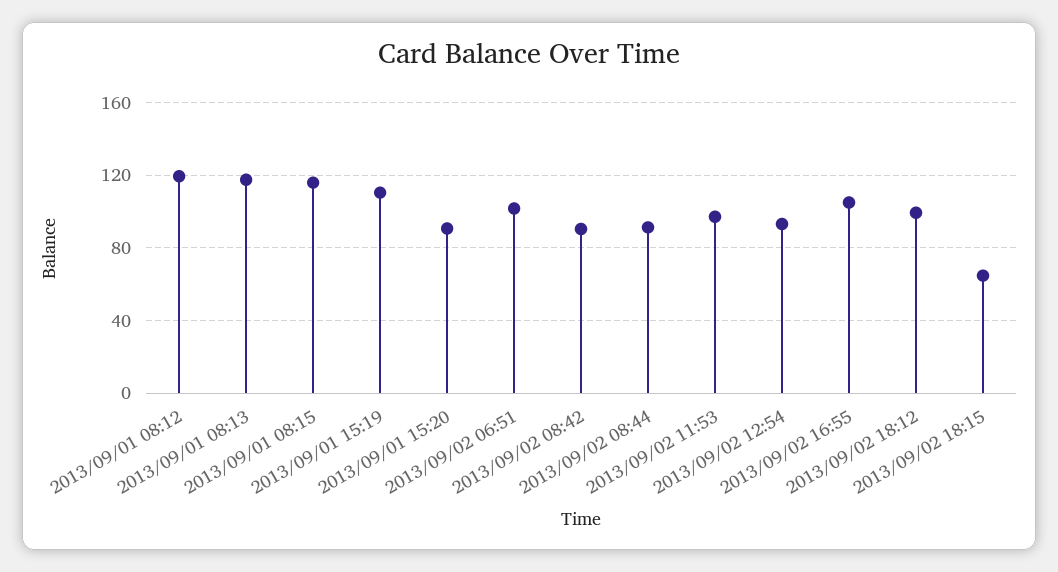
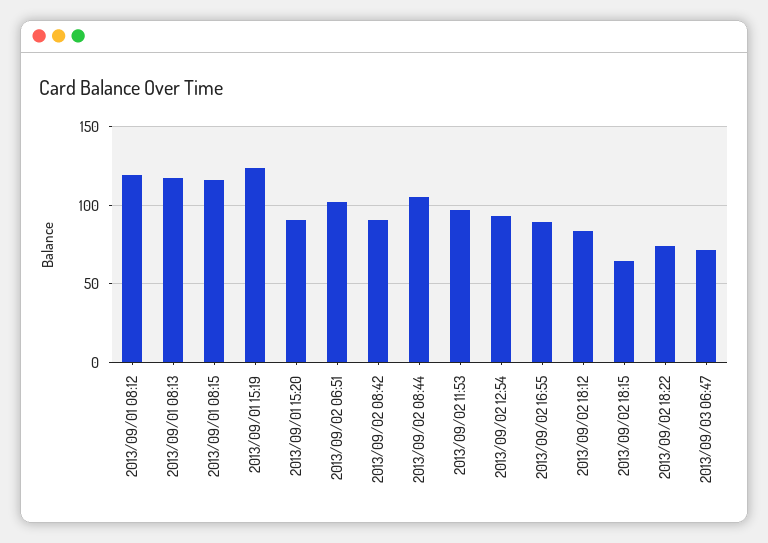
2013/09/01 15:19: 110 -> 125
2013/09/02 08:44: 90 -> 105
2013/09/02 16:55: 105 -> 90
2013/09/02 18:12: 100 -> 85
2013/09/02 18:22: none -> 75
2013/09/03 06:47: none -> 70

